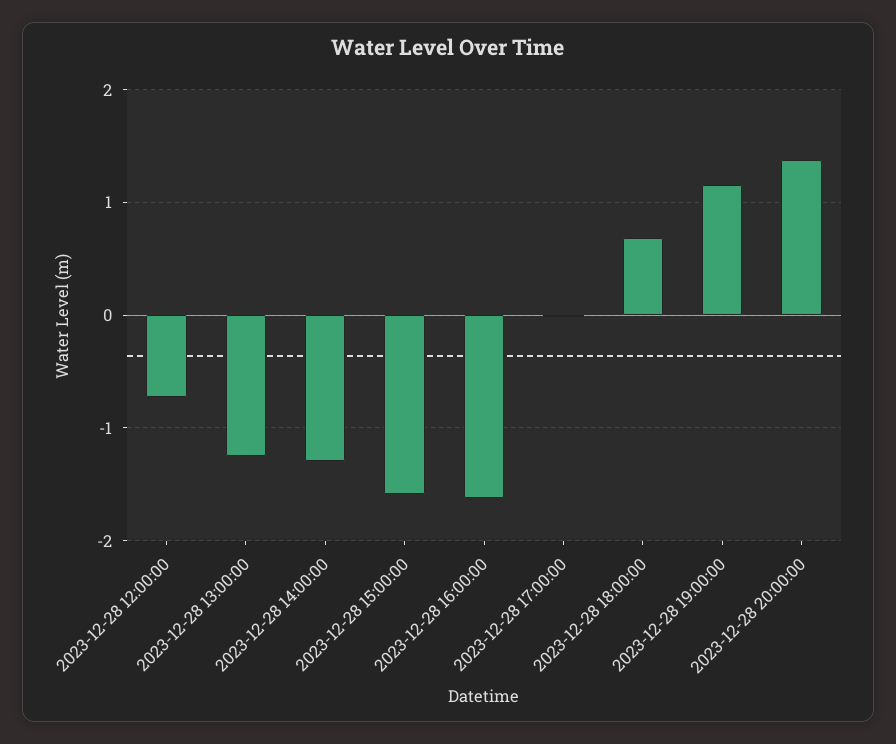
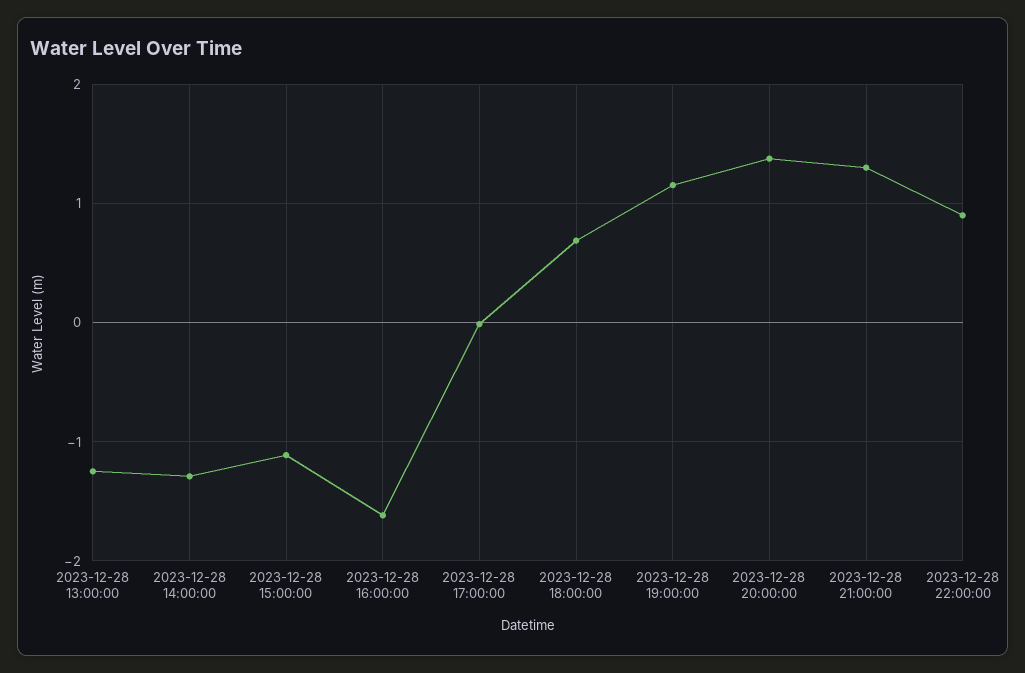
2023-12-28 12:00:00: -0.7 -> none
2023-12-28 15:00:00: -1.6 -> -1.1
2023-12-28 21:00:00: none -> 1.3
2023-12-28 22:00:00: none -> 0.9

